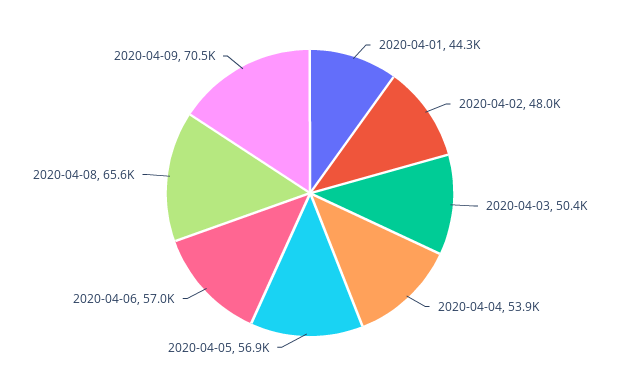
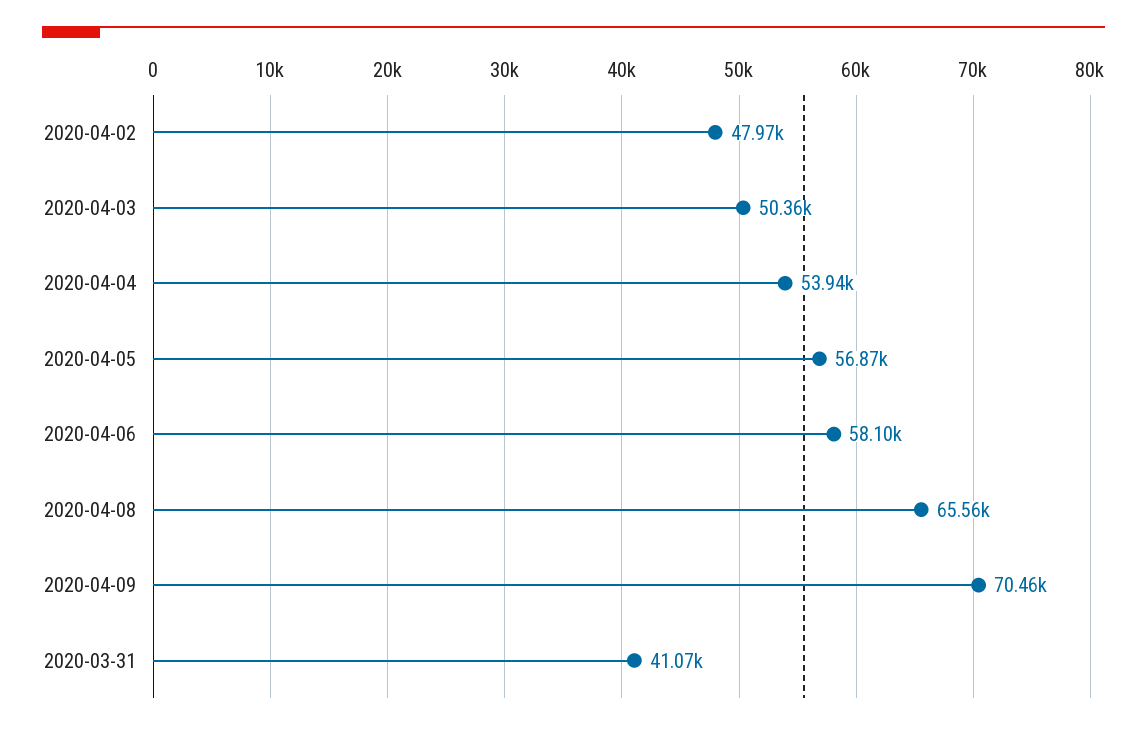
2020-04-01: 44300 -> none
2020-04-06: 57000 -> 58100
2020-03-31: none -> 41070

